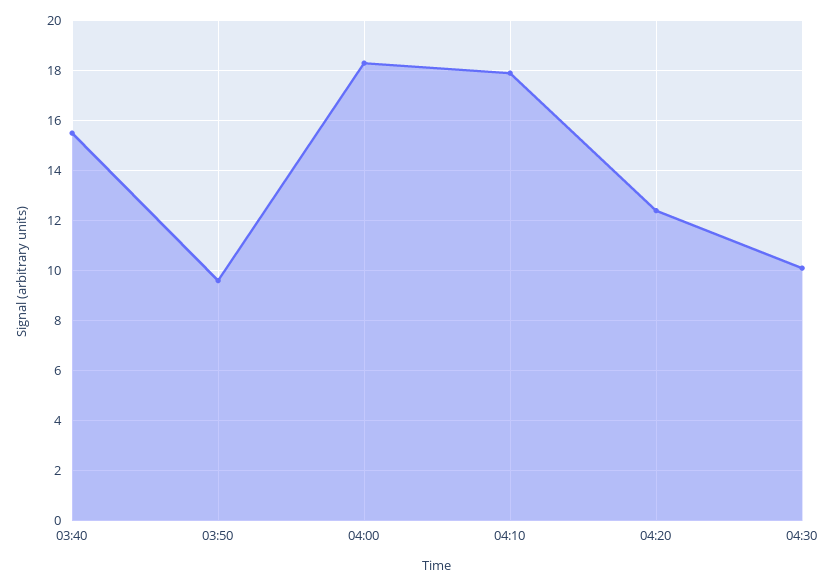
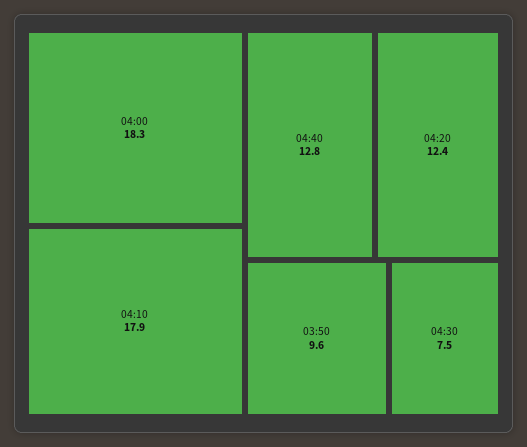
03:40: 15.5 -> none
04:30: 10 -> 7.5
04:40: none -> 12.8

